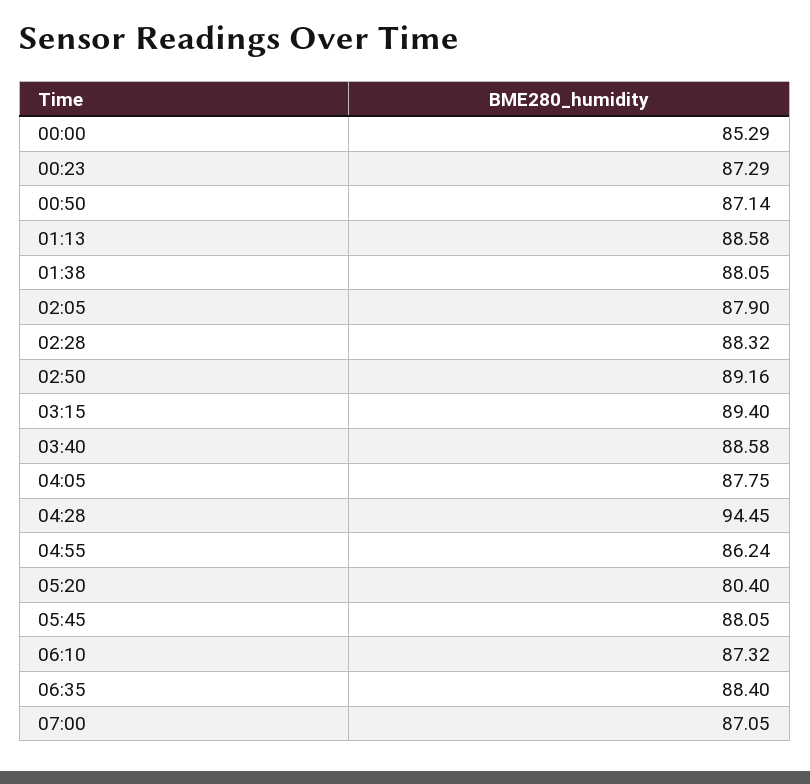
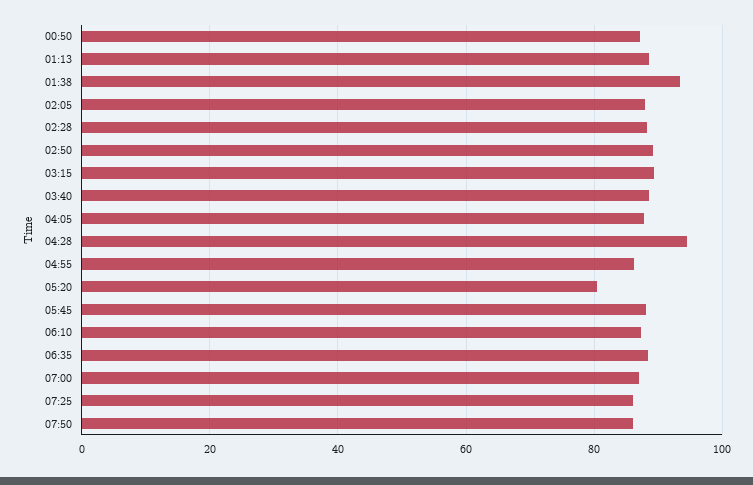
00:00: 85.29 -> none
00:23: 87.29 -> none
01:38: 88.05 -> 94
07:25: none -> 86
07:50: none -> 86

